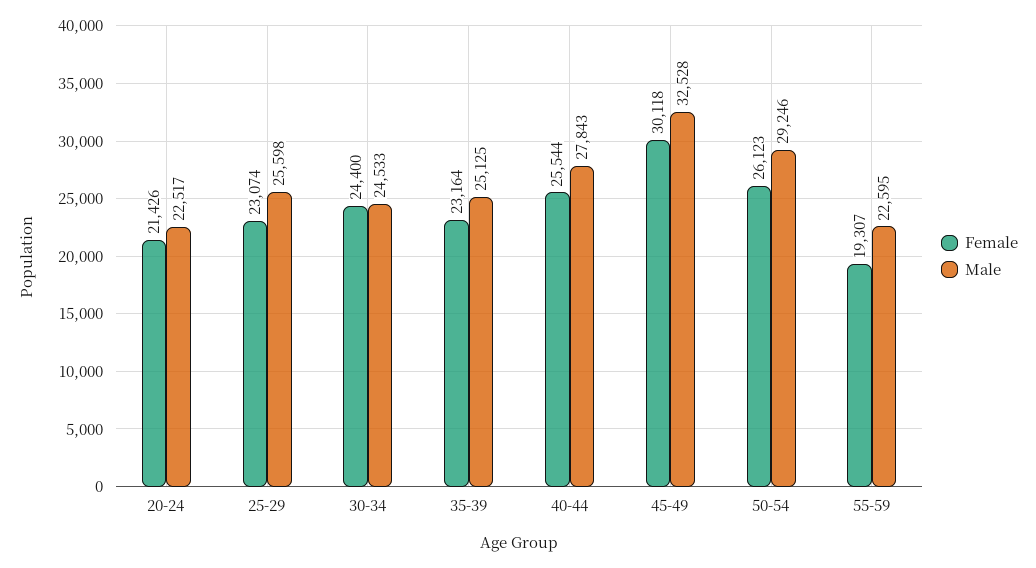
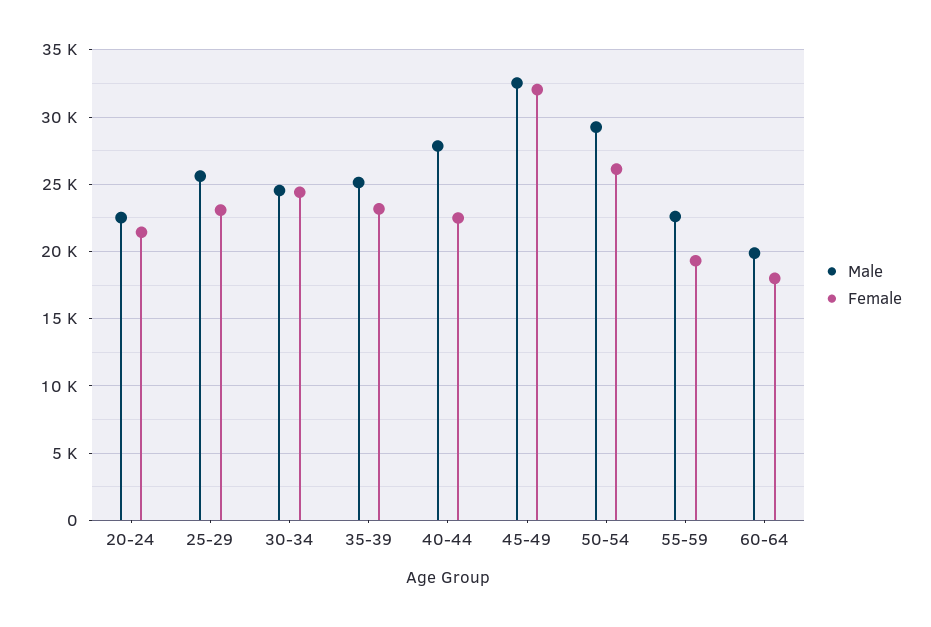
Female, 40-44: 25544 -> 22500
Female, 45-49: 30118 -> 32000
Male, 60-64: none -> 20000
Female, 60-64: none -> 18000

